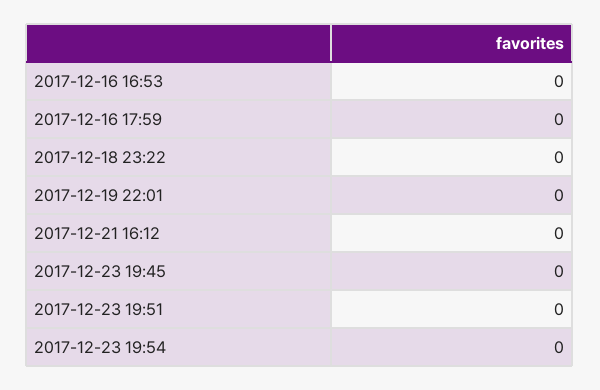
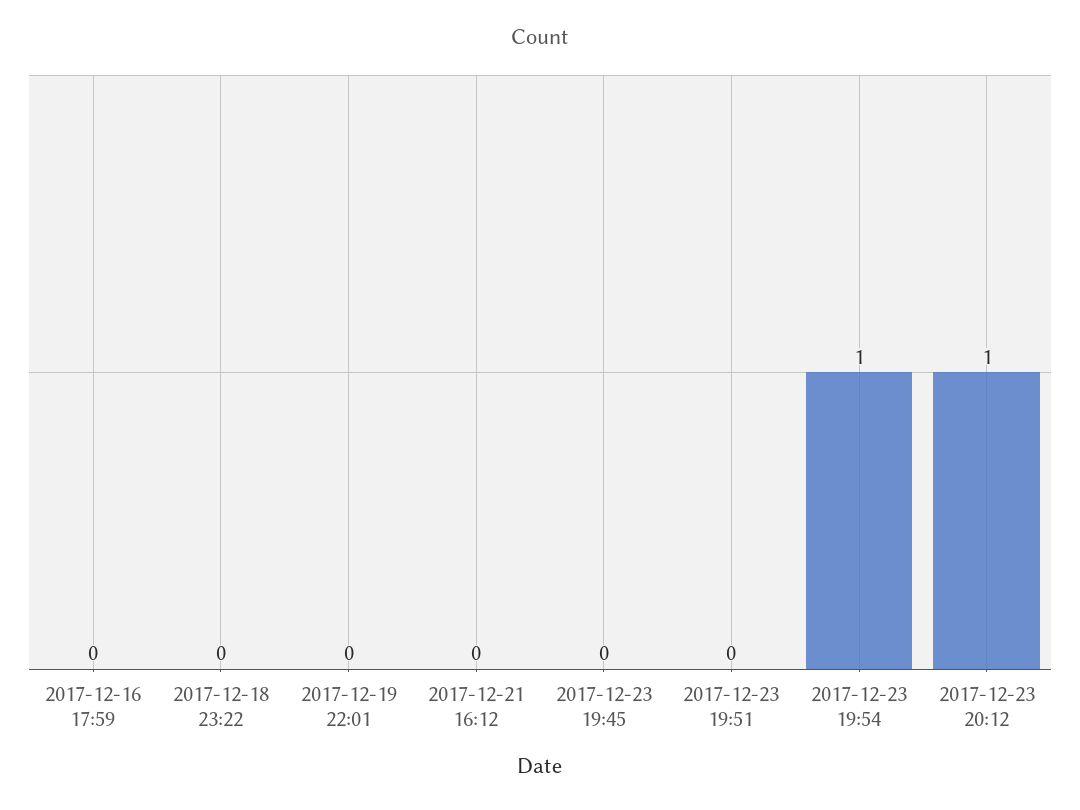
2017-12-16 16:53: 0 -> none
2017-12-23 19:54: 0 -> 1
2017-12-23 20:12: none -> 1

